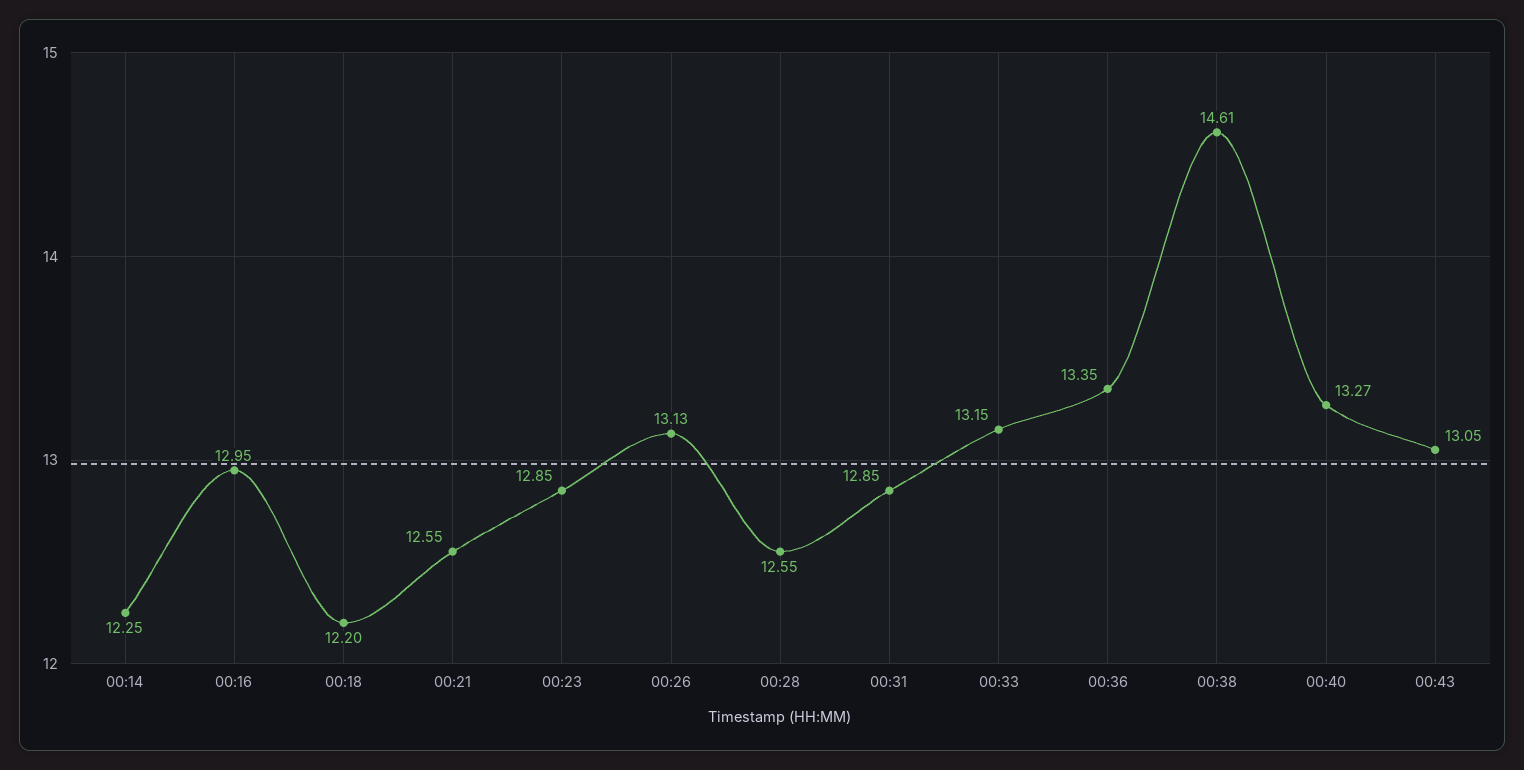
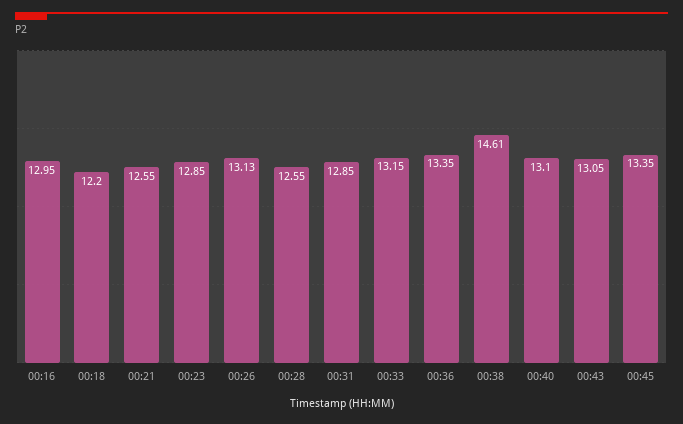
00:14: 12.25 -> none
00:40: 13.27 -> 13.1
00:45: none -> 13.35

